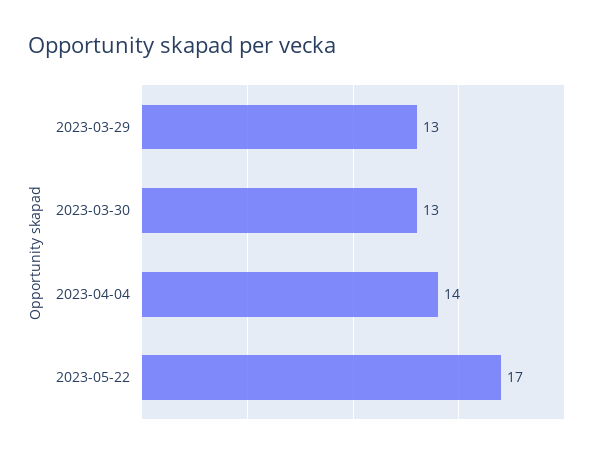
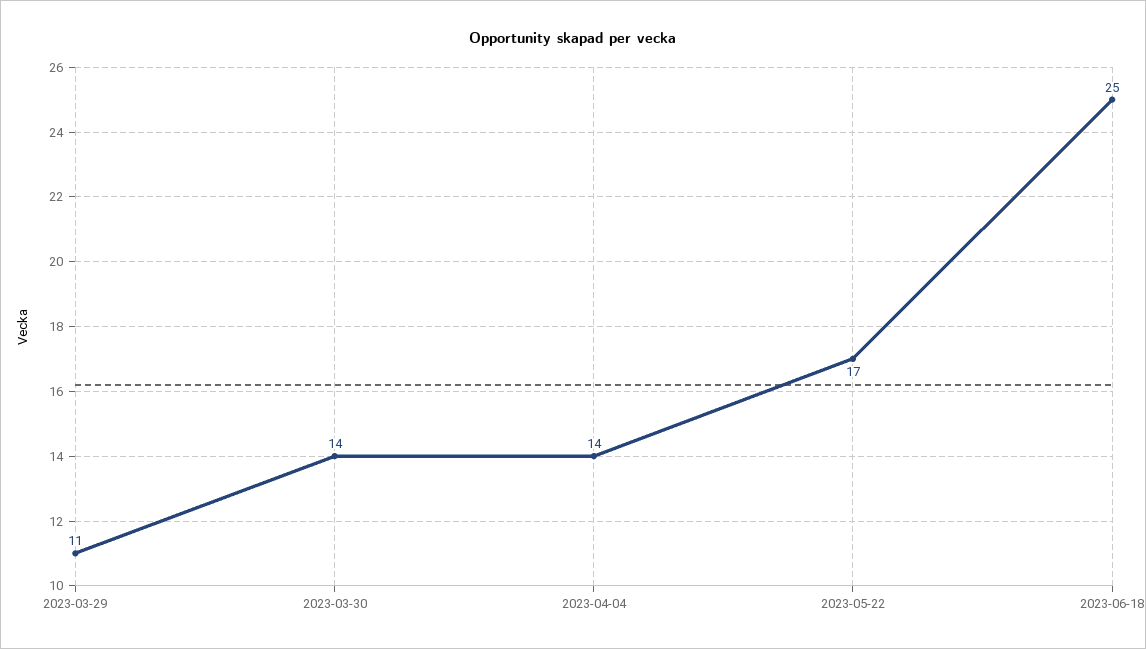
2023-03-29: 13 -> 11
2023-03-30: 13 -> 14
2023-06-18: none -> 25

